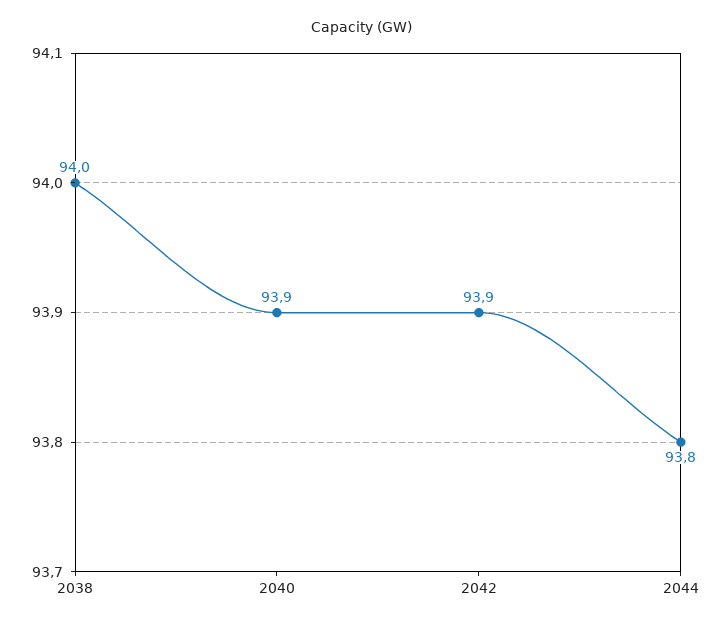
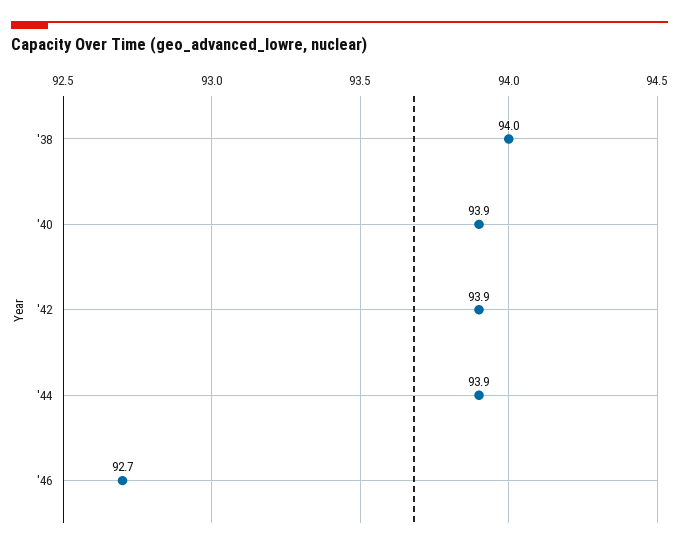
2044: 93.8 -> 93.9
'46: none -> 92.7

